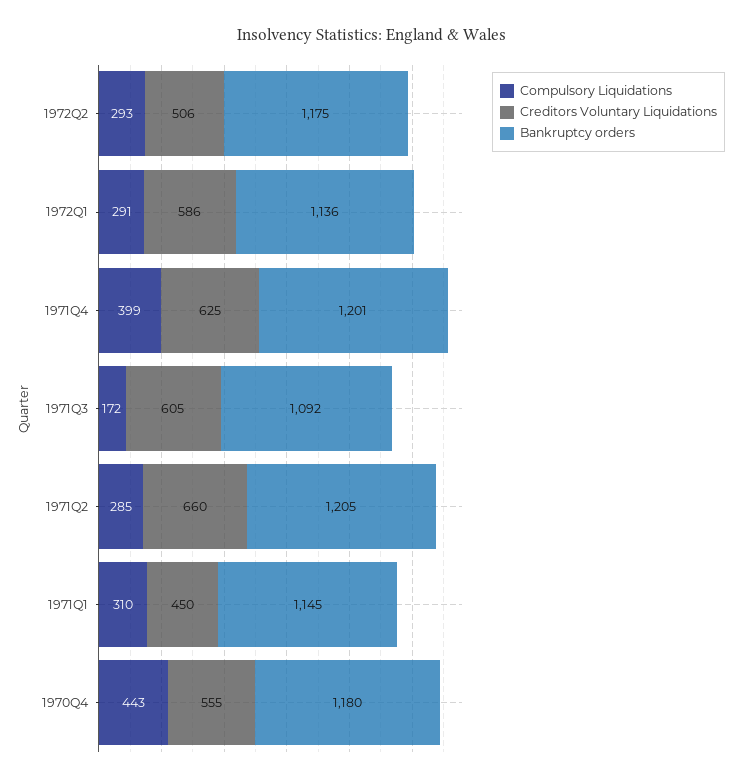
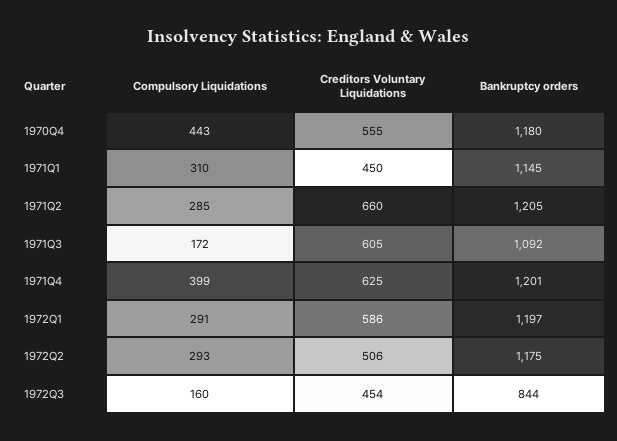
Bankruptcy orders, 1972Q1: 1136 -> 1197
Compulsory Liquidations, 1972Q3: none -> 160
Creditors Voluntary Liquidations, 1972Q3: none -> 454
Bankruptcy orders, 1972Q3: none -> 844

